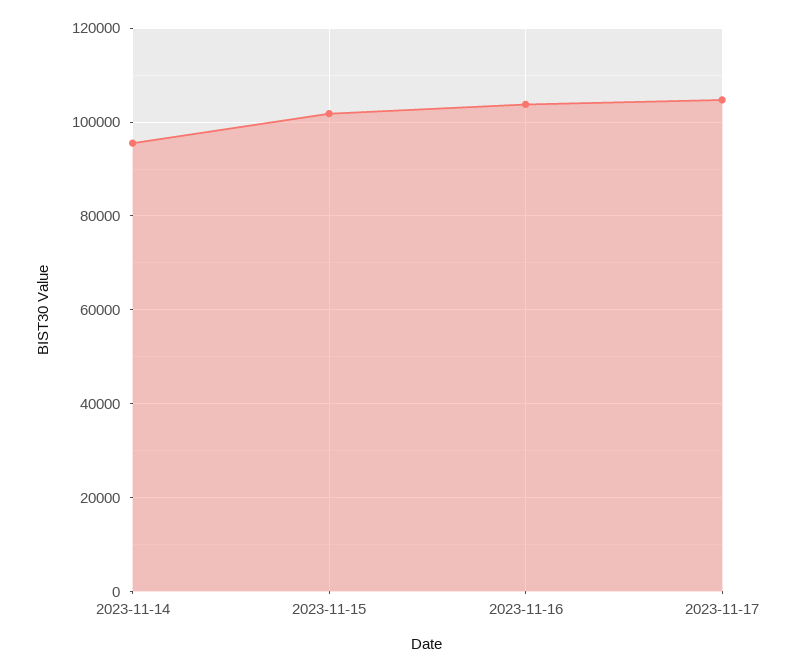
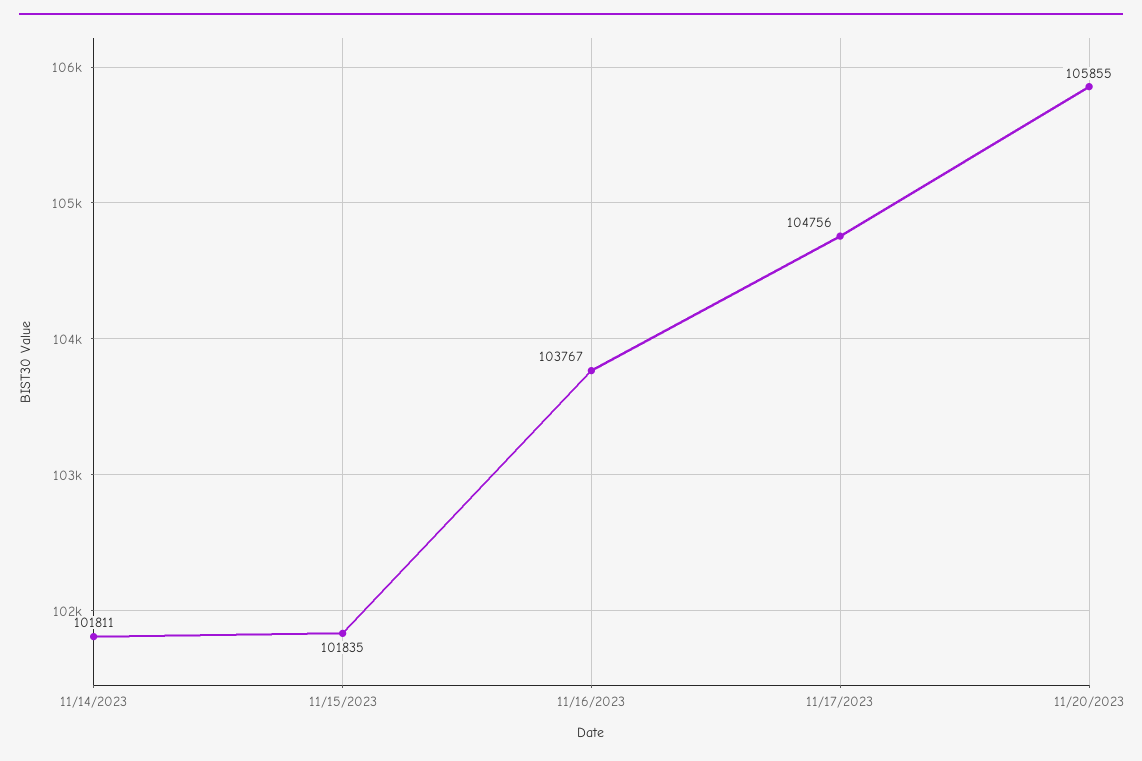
2023-11-14: 96000 -> 101811
11/20/2023: none -> 105855

